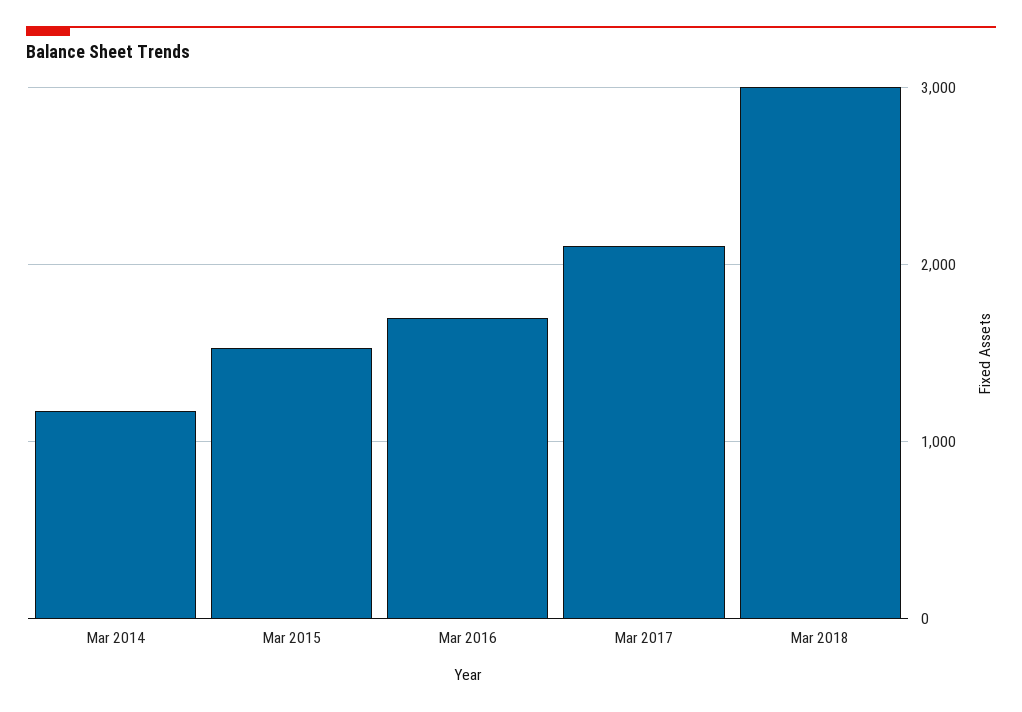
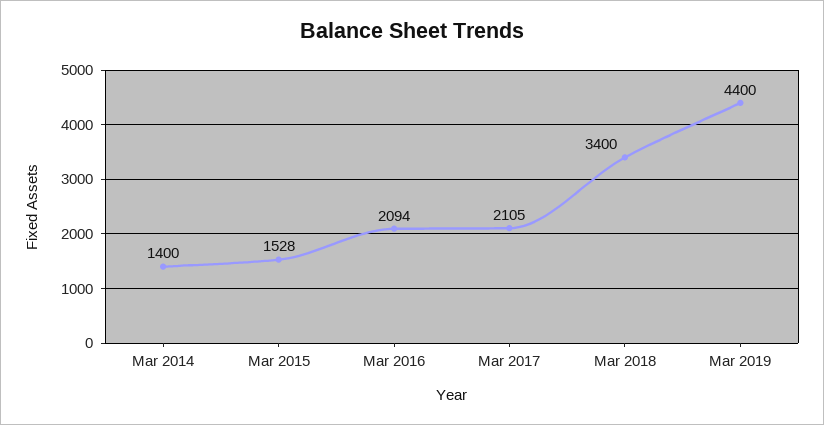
Mar 2014: 1200 -> 1400
Mar 2016: 1700 -> 2094
Mar 2018: 3000 -> 3400
Mar 2019: none -> 4400

